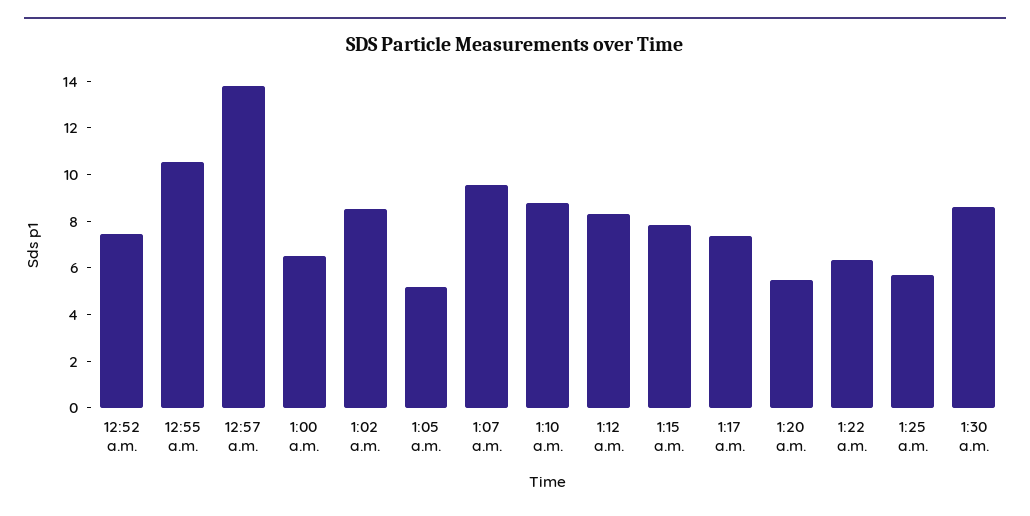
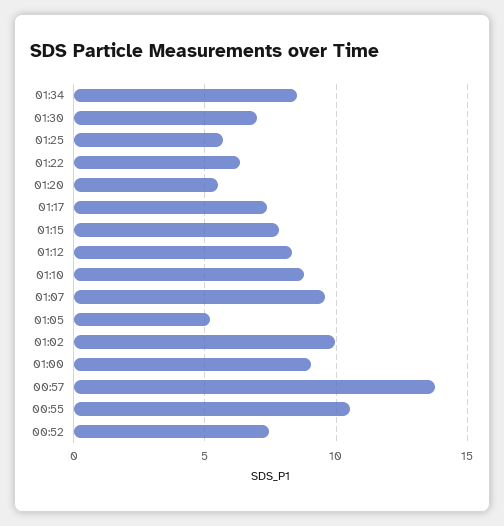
1:00 a.m.: 6.5 -> 9
1:02 a.m.: 8.5 -> 10
1:30 a.m.: 8.5 -> 7
01:34: none -> 8.5

